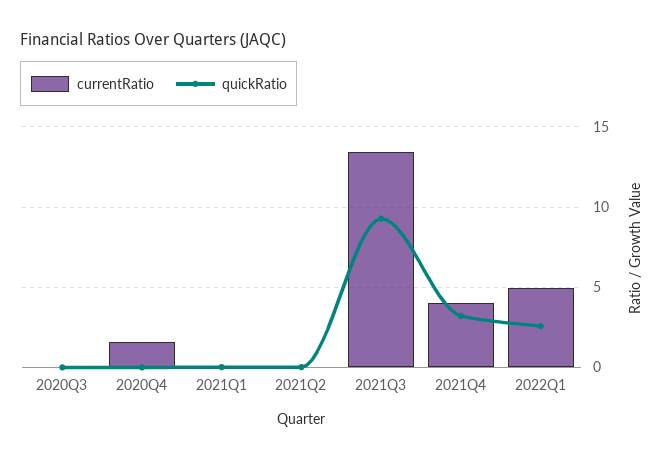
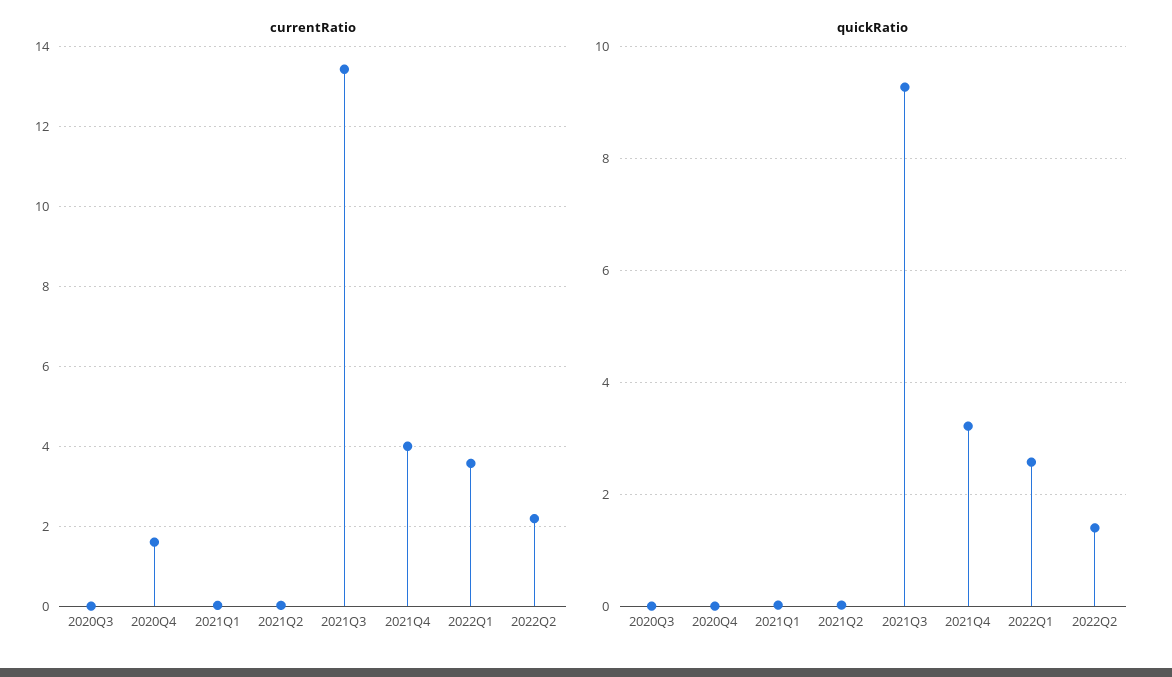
currentRatio, 2022Q1: 5 -> 3.6
currentRatio, 2022Q2: none -> 2.2
quickRatio, 2022Q2: none -> 1.4

